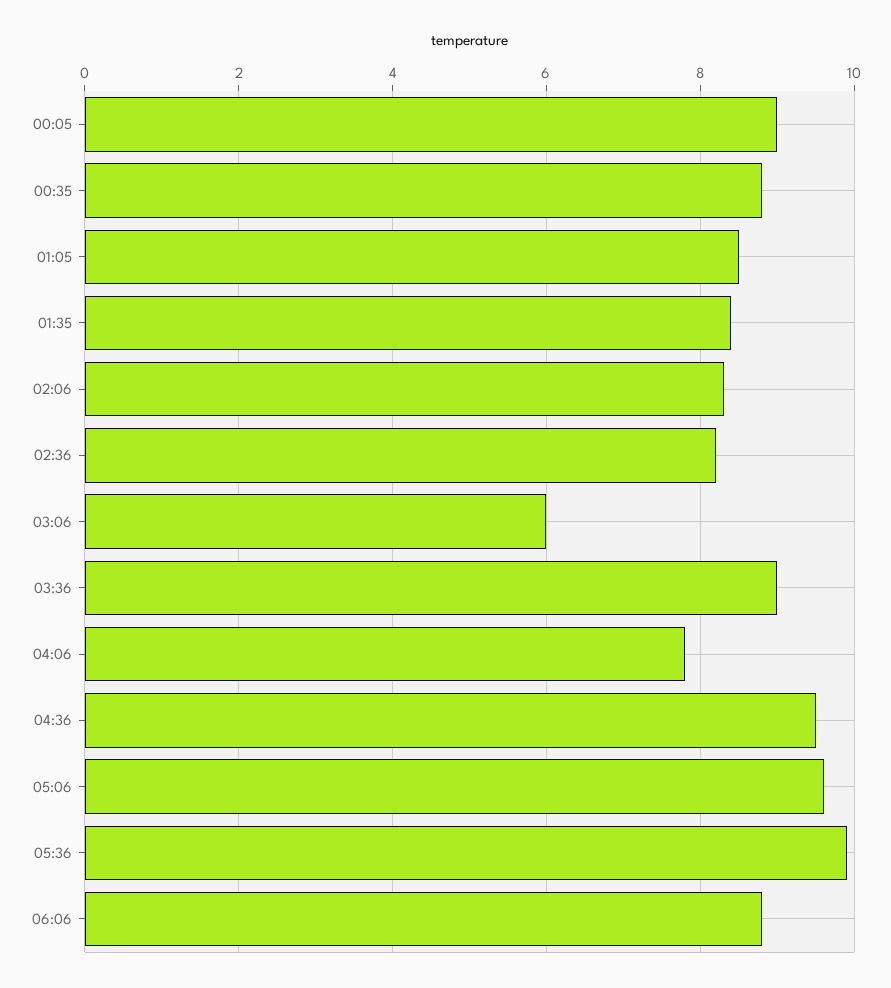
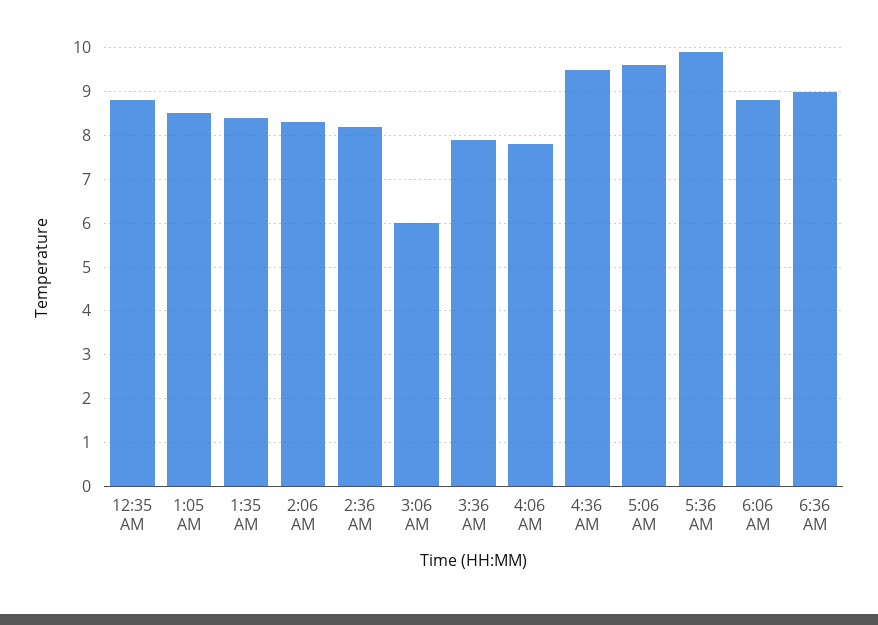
00:05: 9 -> none
03:36: 9 -> 8
6:36 AM: none -> 9

